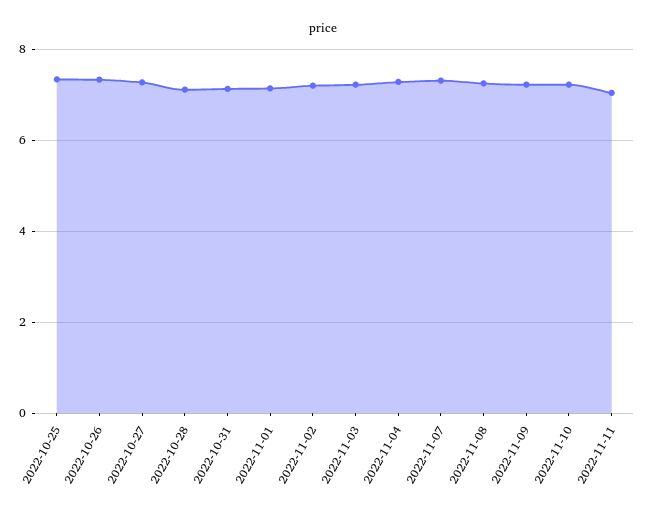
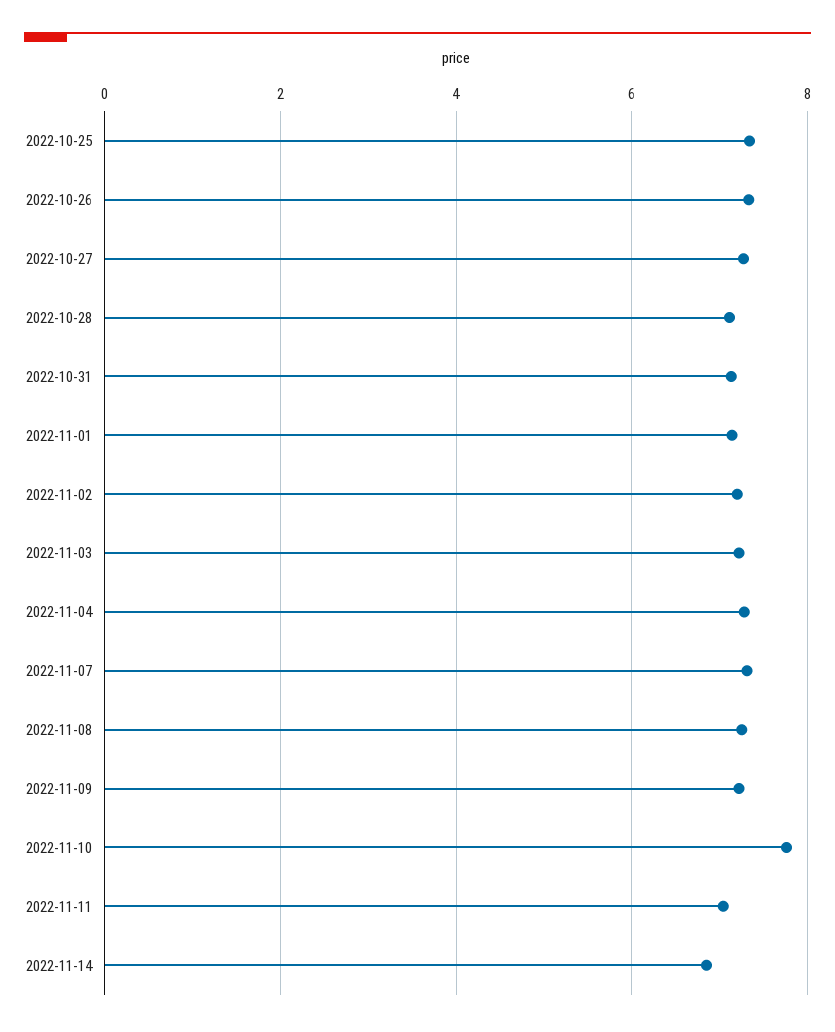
2022-11-10: 7.2 -> 7.8
2022-11-14: none -> 6.8

